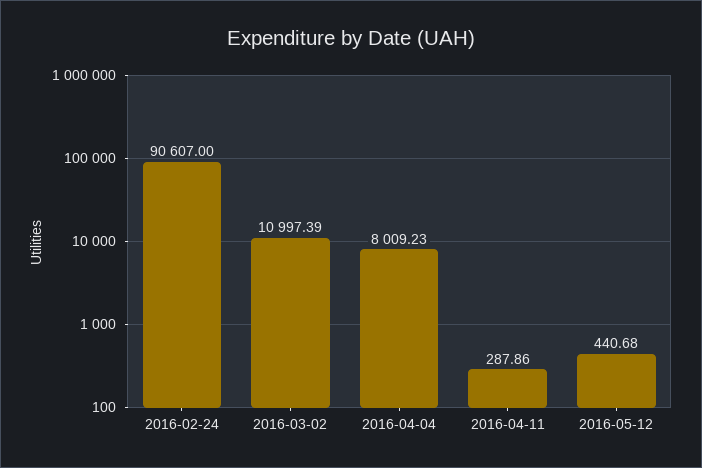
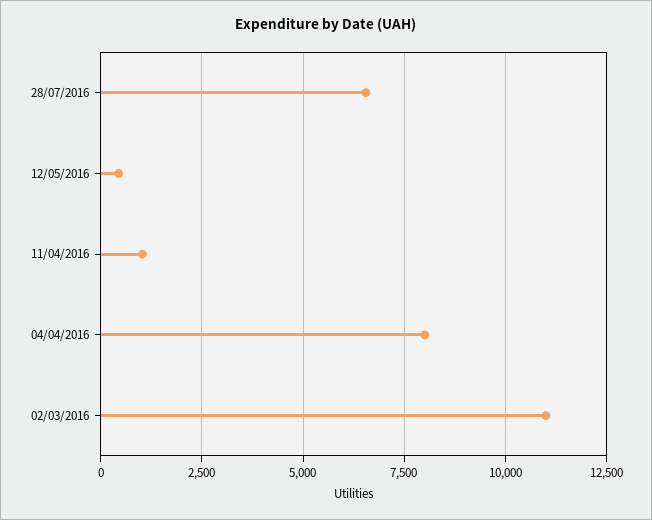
2016-02-24: 90607 -> none
2016-04-11: 287.86 -> 1000
28/07/2016: none -> 6500

